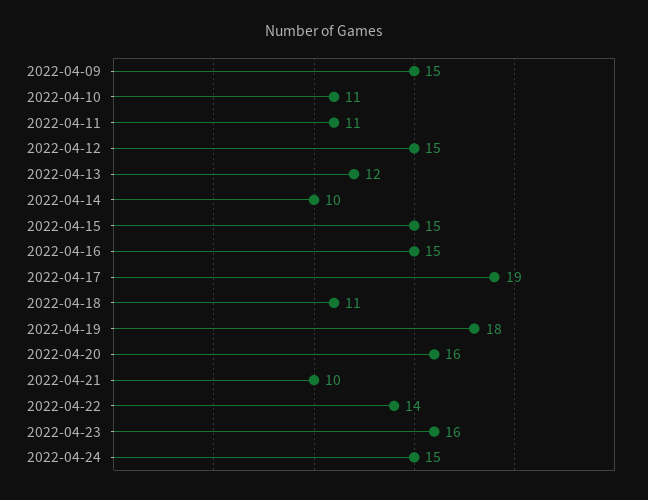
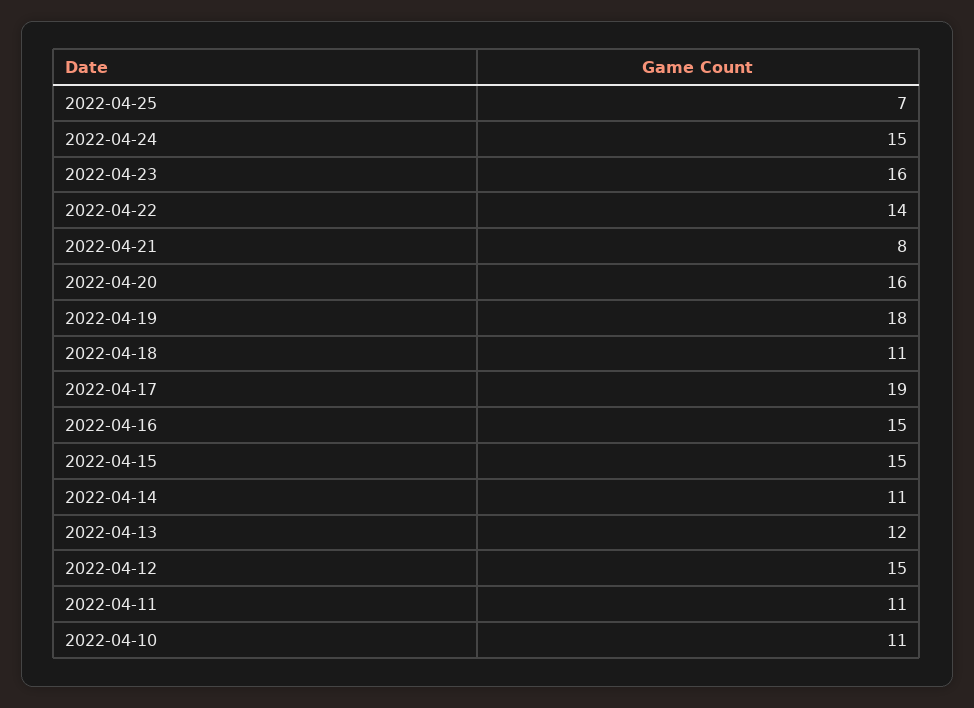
2022-04-09: 15 -> none
2022-04-14: 10 -> 11
2022-04-21: 10 -> 8
2022-04-25: none -> 7

